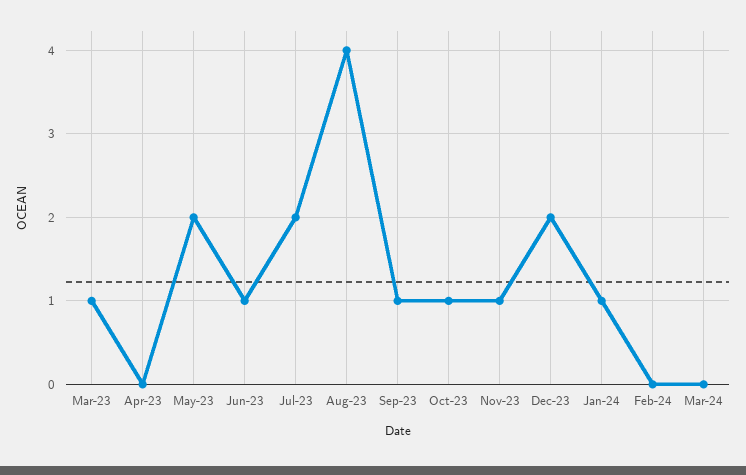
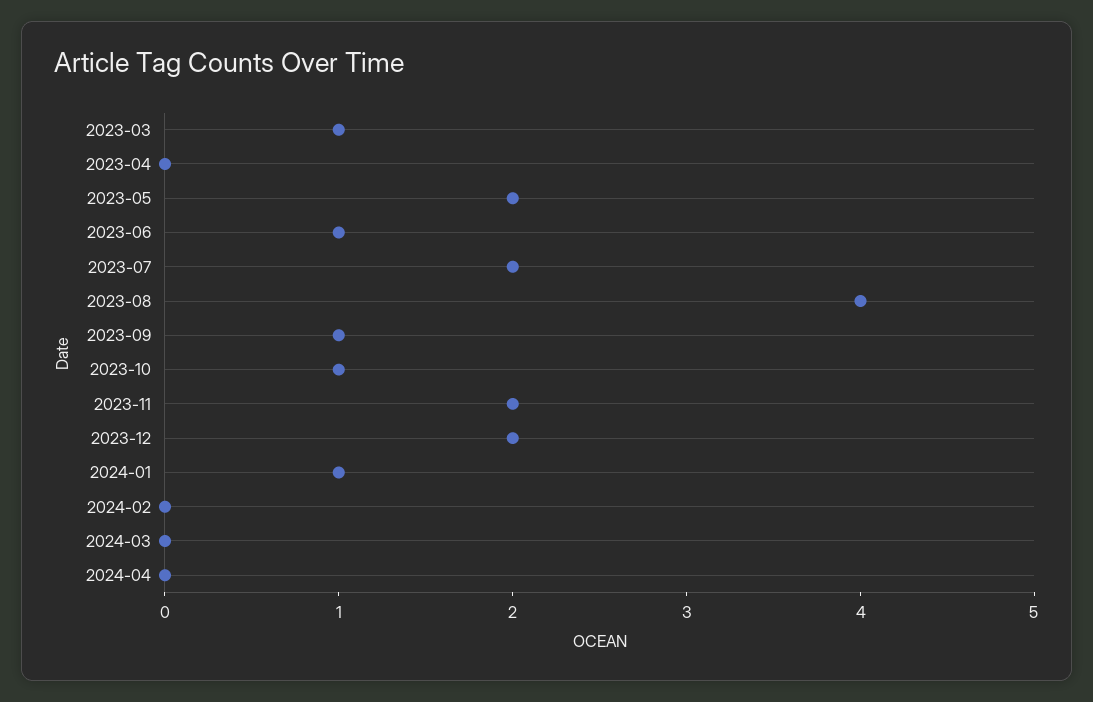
Nov-23: 1 -> 2
2024-04: none -> 0

